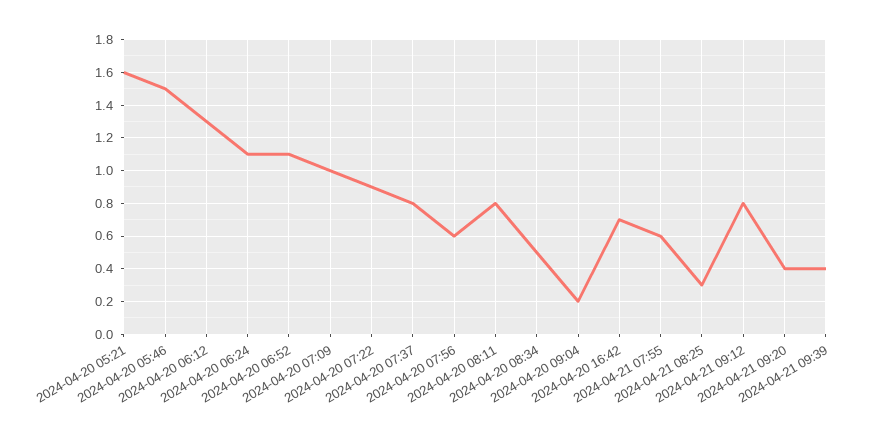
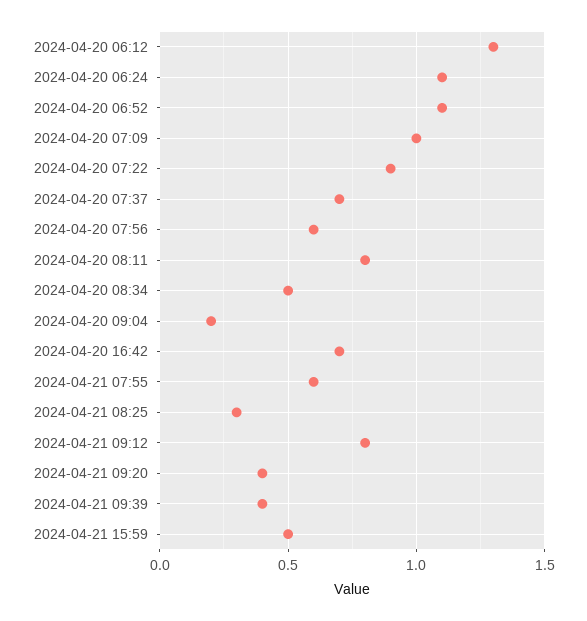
2024-04-20 05:21: 1.6 -> none
2024-04-20 05:46: 1.5 -> none
2024-04-20 07:37: 0.8 -> 0.7
2024-04-21 15:59: none -> 0.5

